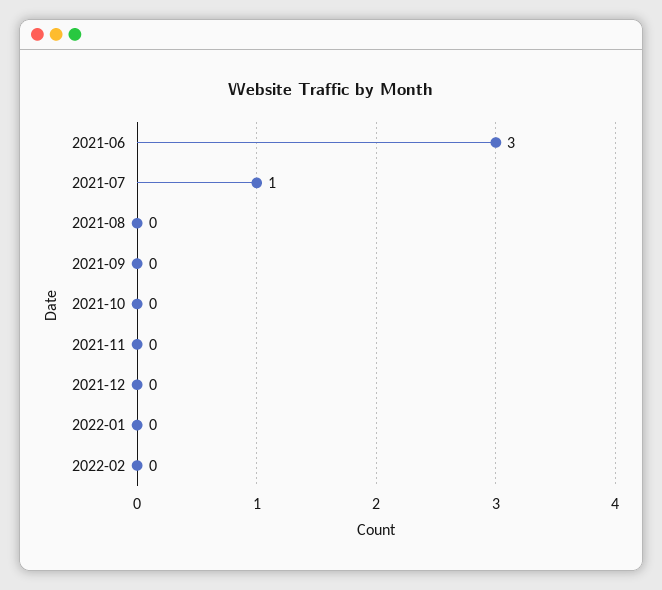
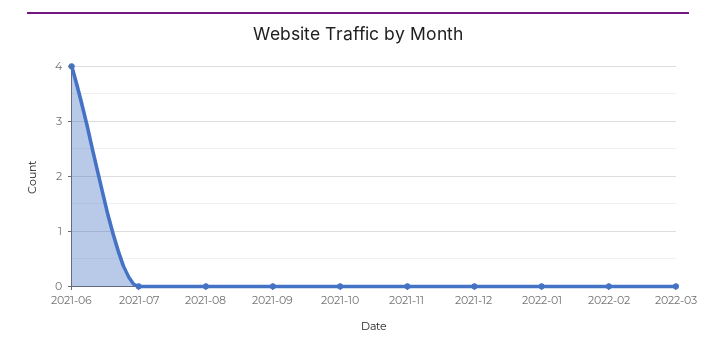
2021-06: 3 -> 4
2021-07: 1 -> 0
2022-03: none -> 0

